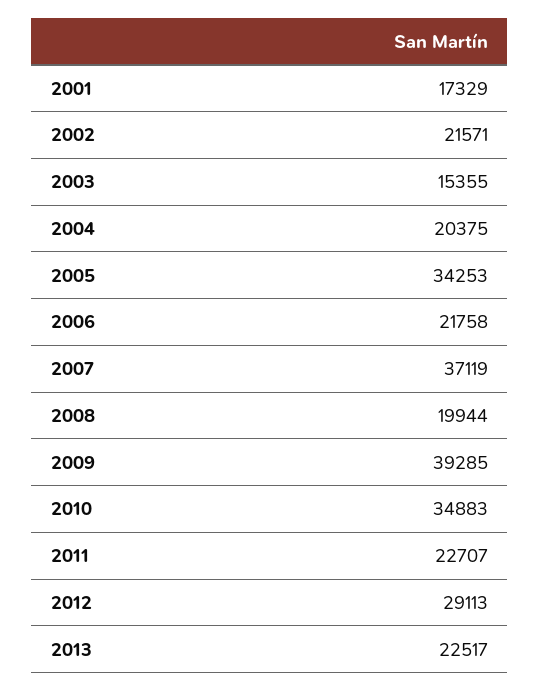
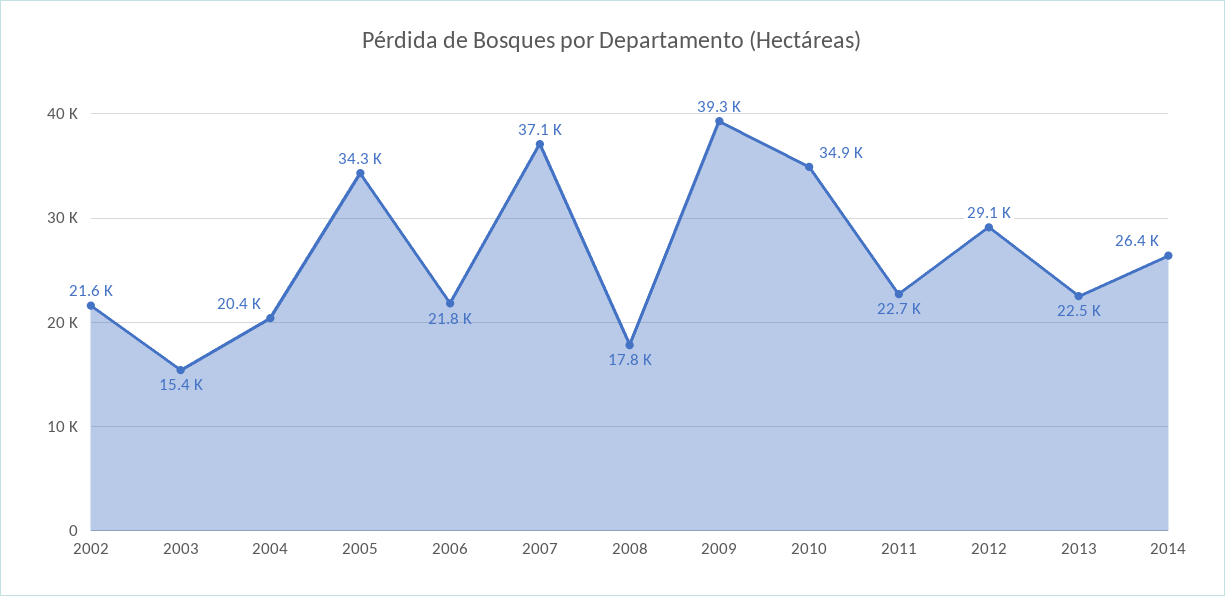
2001: 17329 -> none
2008: 19944 -> 17800
2014: none -> 26400

